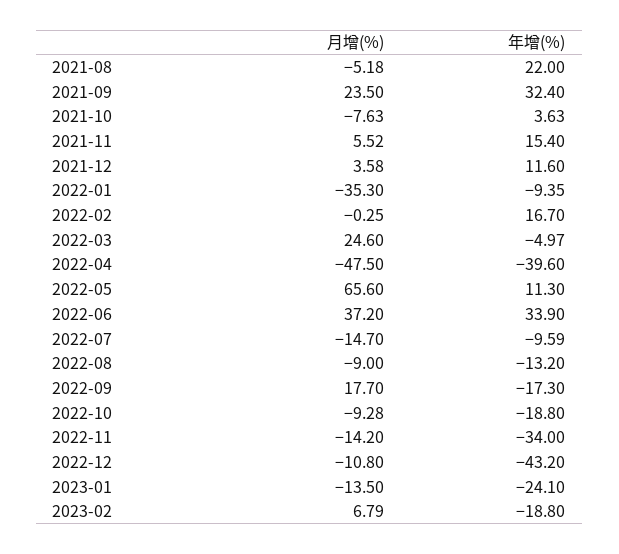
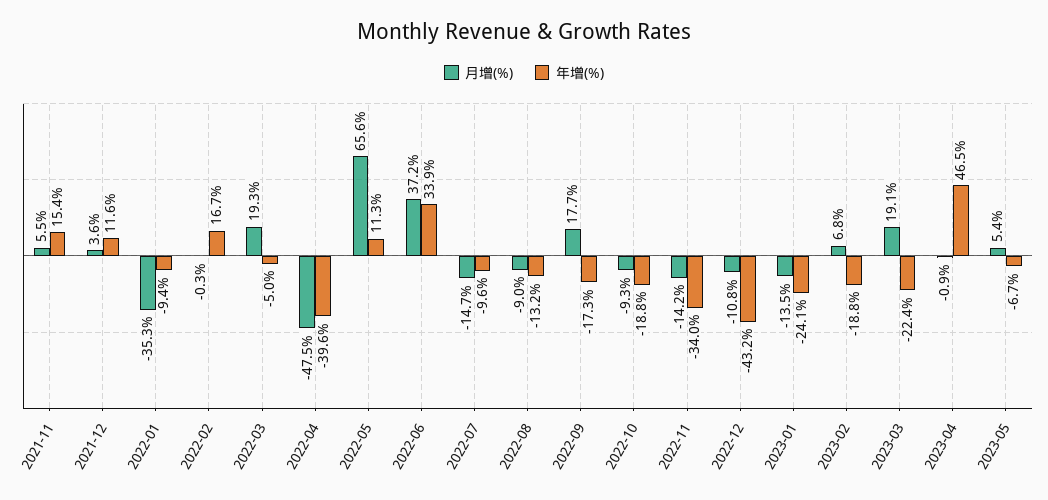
月增(%), 2021-08: -5.18 -> none
年增(%), 2021-08: 22 -> none
月增(%), 2021-09: 23.5 -> none
年增(%), 2021-09: 32.4 -> none
月增(%), 2021-10: -7.63 -> none
年增(%), 2021-10: 3.63 -> none
月增(%), 2022-03: 24.6 -> 19.3
月增(%), 2023-03: none -> 19.1
年增(%), 2023-03: none -> -22.4
月增(%), 2023-04: none -> -0.9
年增(%), 2023-04: none -> 46.5
月增(%), 2023-05: none -> 5.4
年增(%), 2023-05: none -> -6.7

